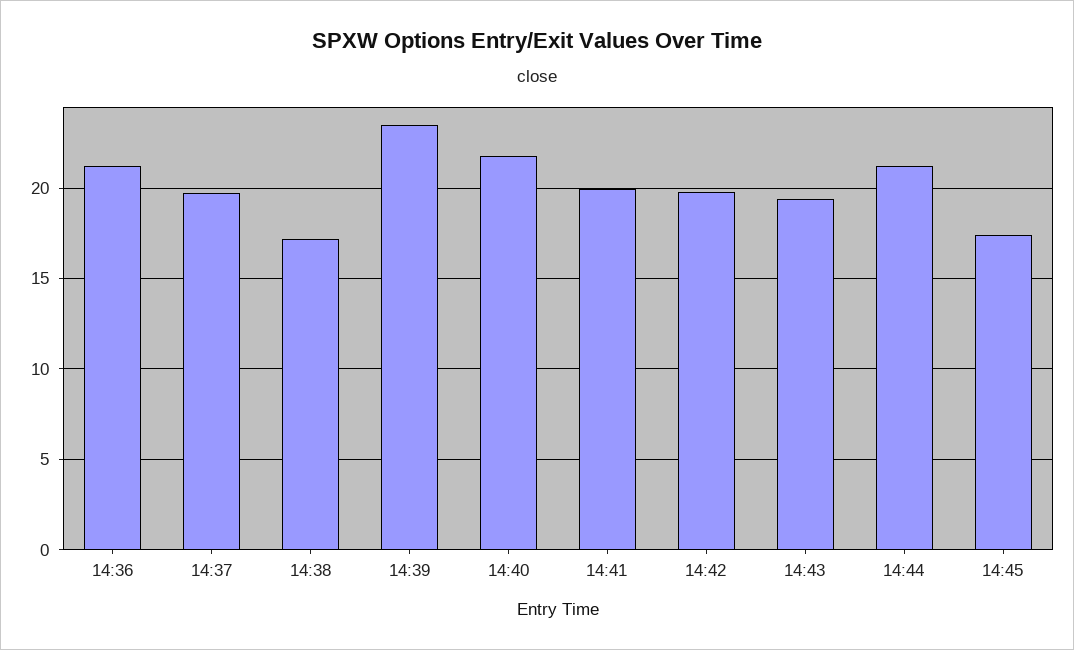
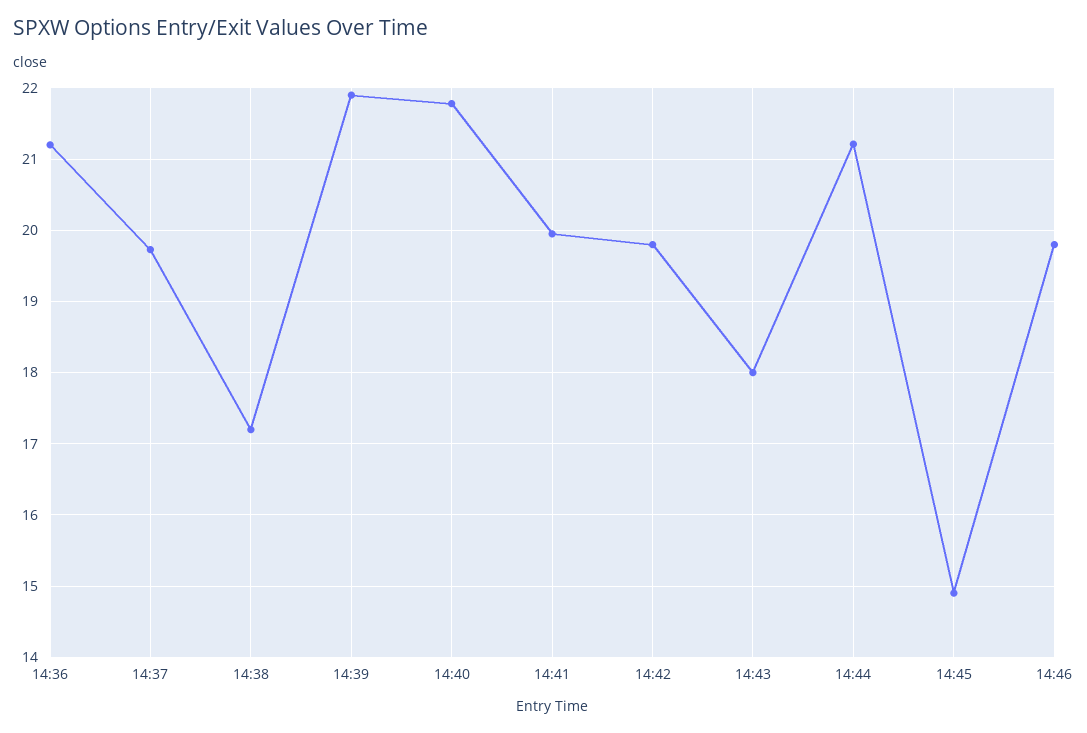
14:39: 23.5 -> 21.9
14:43: 19.5 -> 18
14:45: 17.5 -> 14.9
14:46: none -> 19.8

